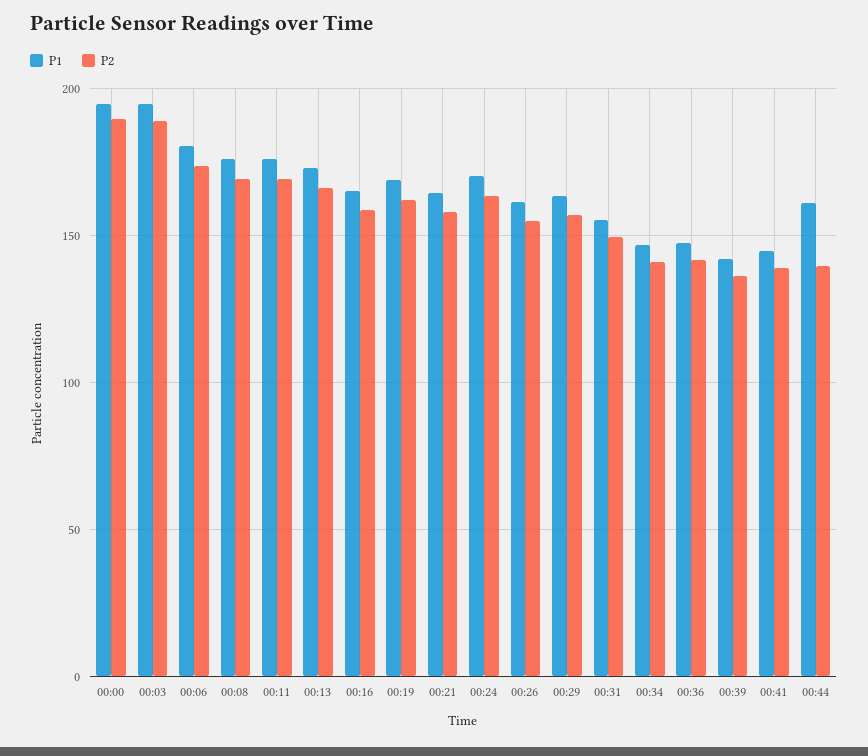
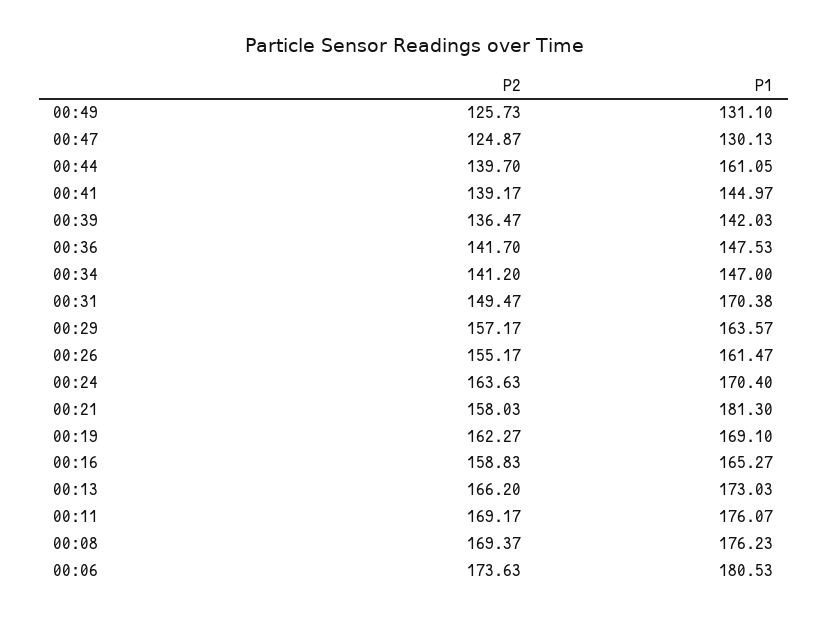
P1, 00:00: 195 -> none
P2, 00:00: 190 -> none
P1, 00:03: 195 -> none
P2, 00:03: 190 -> none
P1, 00:21: 165 -> 181.3
P1, 00:31: 155 -> 170.38
P2, 00:49: none -> 125.73
P1, 00:49: none -> 131.1
P2, 00:47: none -> 124.87
P1, 00:47: none -> 130.13

